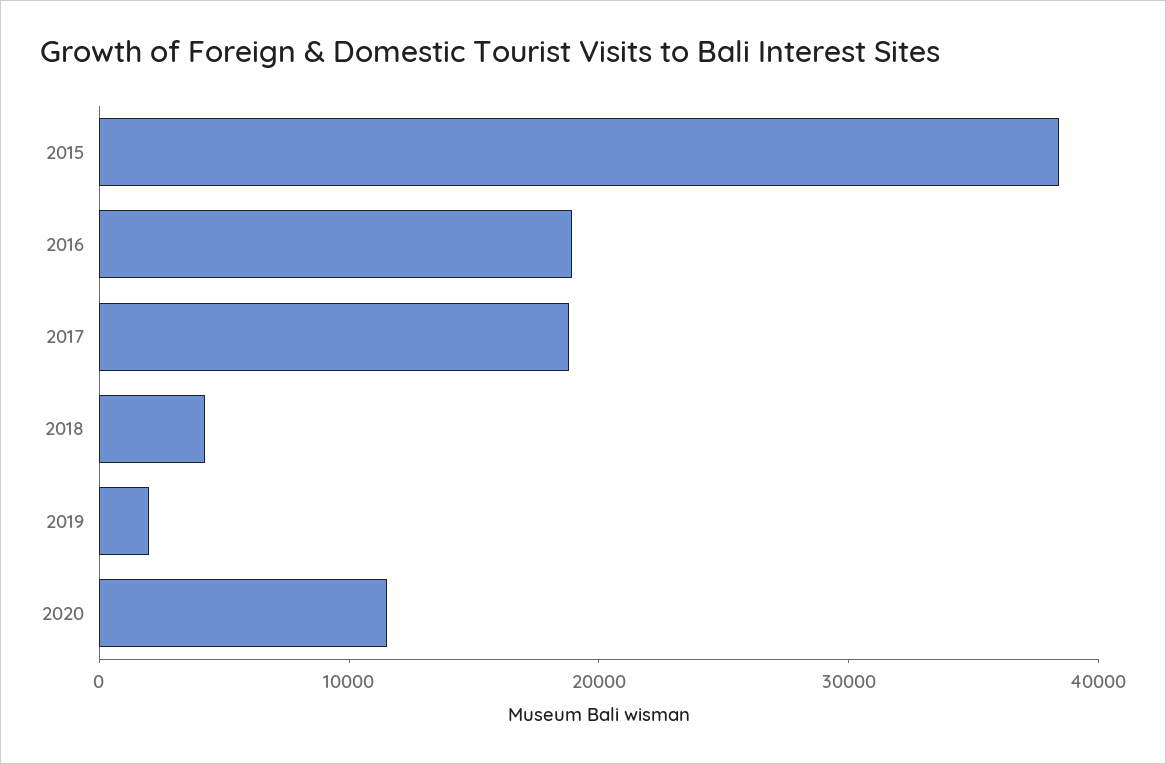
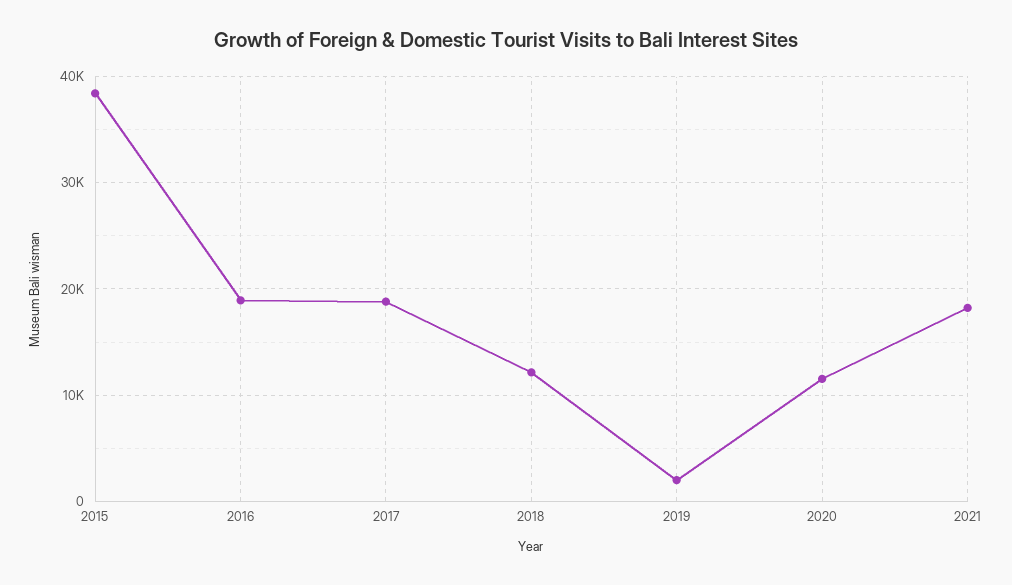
2018: 4000 -> 12000
2021: none -> 18000

